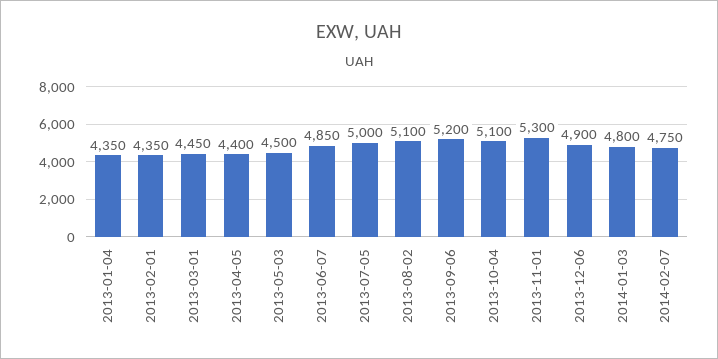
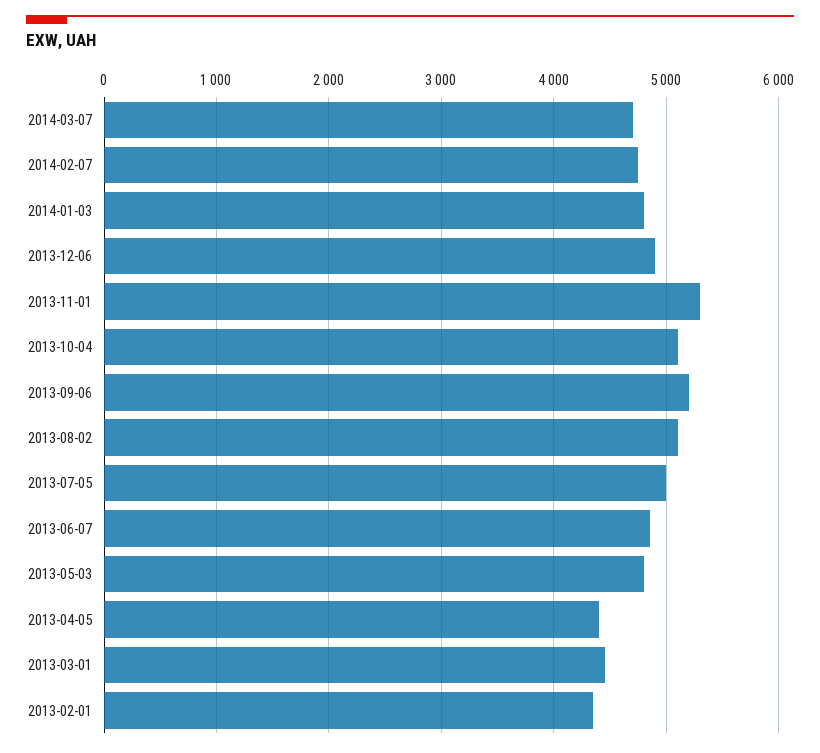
2013-01-04: 4350 -> none
2013-05-03: 4500 -> 4800
2014-03-07: none -> 4700

